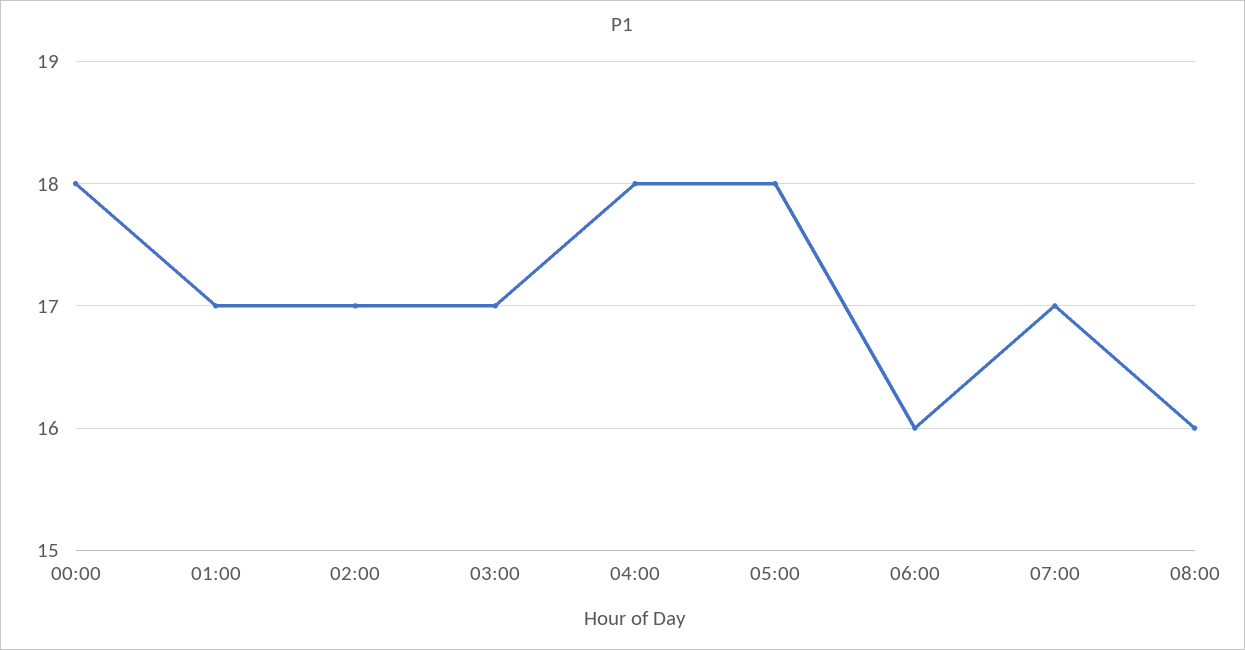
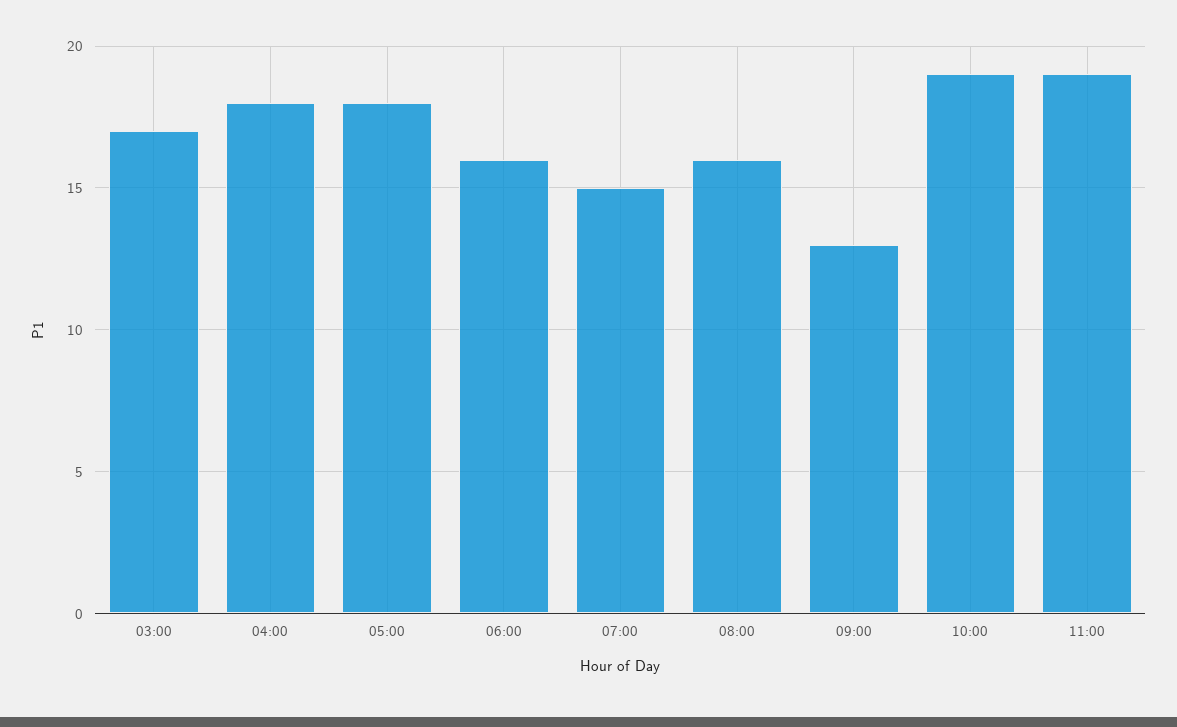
00:00: 18 -> none
01:00: 17 -> none
02:00: 17 -> none
07:00: 17 -> 15
09:00: none -> 13
10:00: none -> 19
11:00: none -> 19

